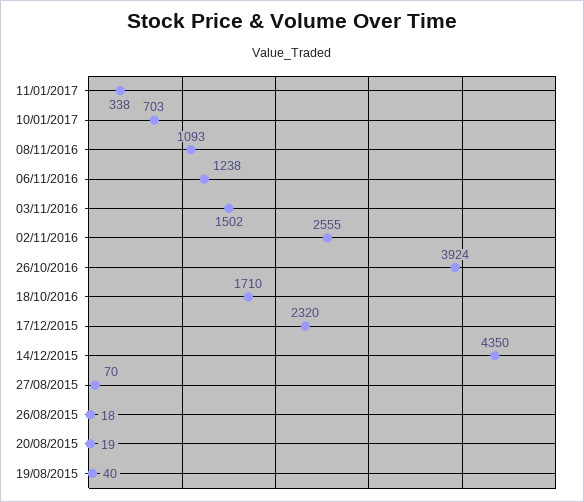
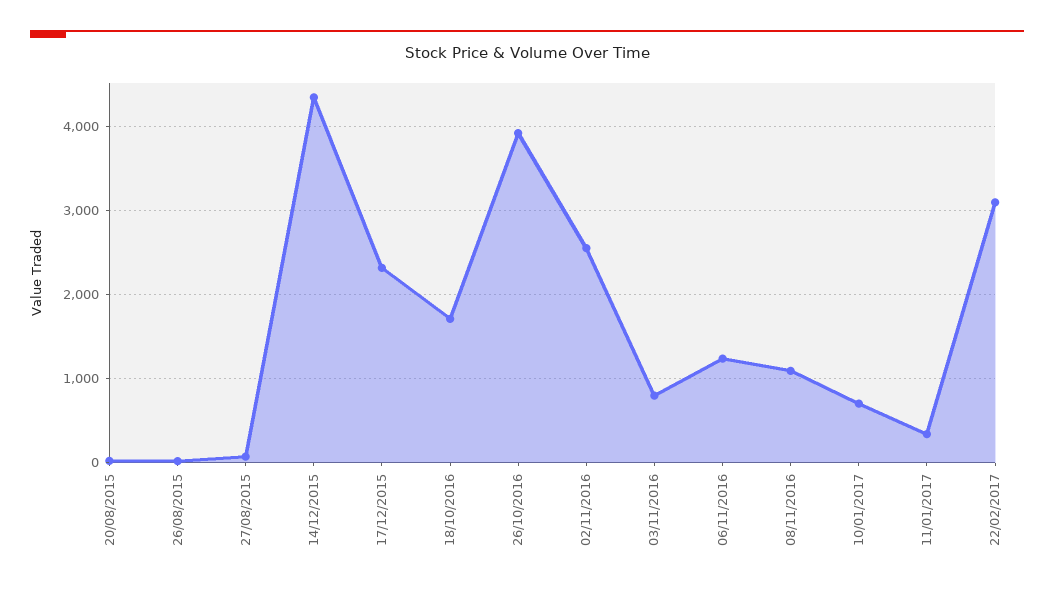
03/11/2016: 1502 -> 800
19/08/2015: 40 -> none
22/02/2017: none -> 3100

